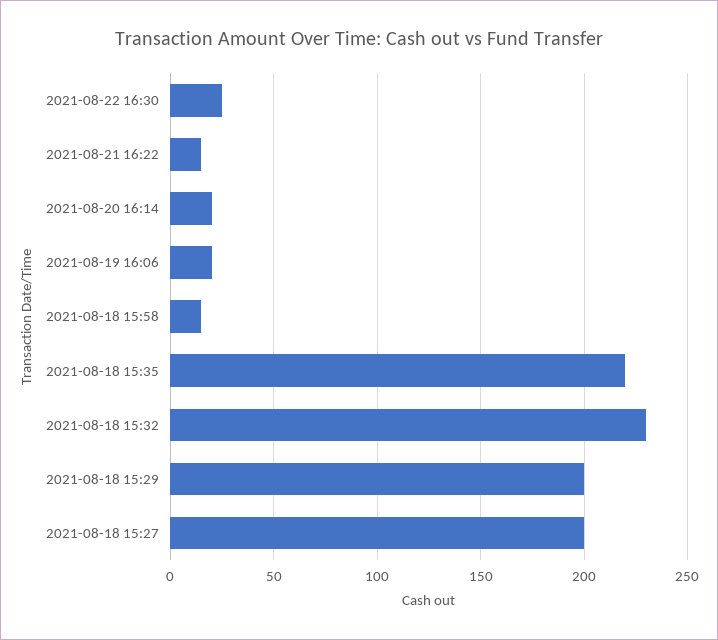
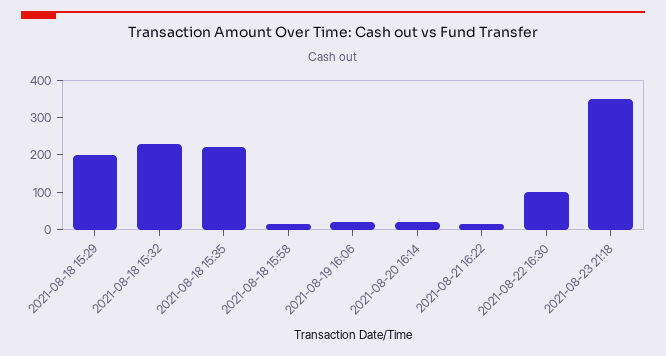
2021-08-22 16:30: 25 -> 100
2021-08-18 15:27: 200 -> none
2021-08-23 21:18: none -> 350

